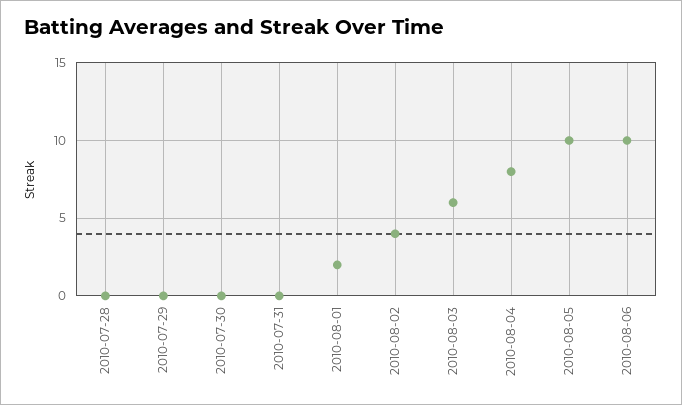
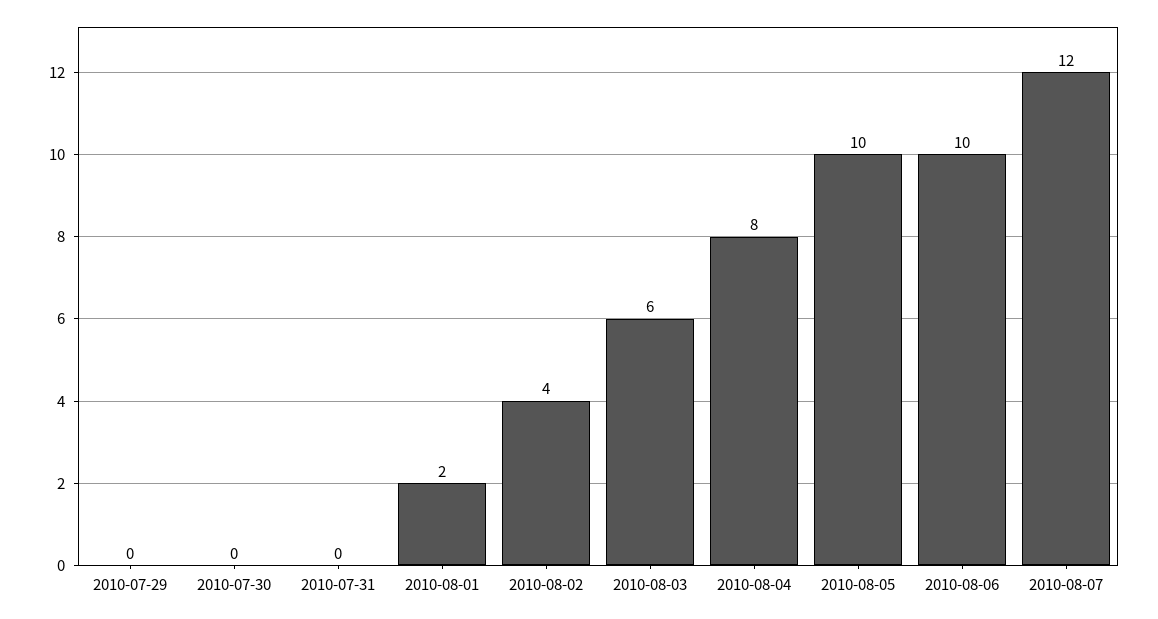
2010-07-28: 0 -> none
2010-08-07: none -> 12

